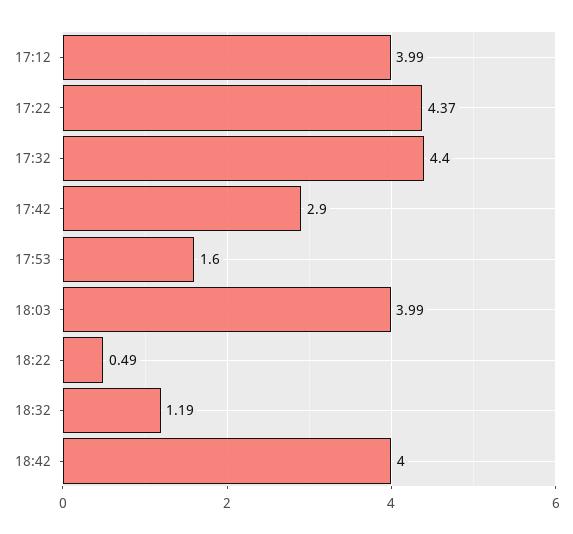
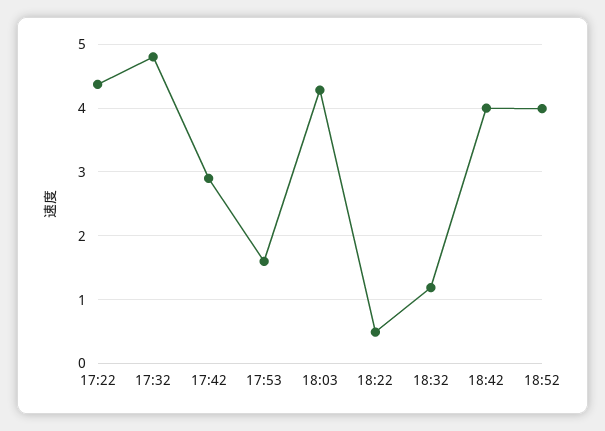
17:12: 3.99 -> none
17:32: 4.4 -> 4.8
18:03: 3.99 -> 4.3
18:52: none -> 4

